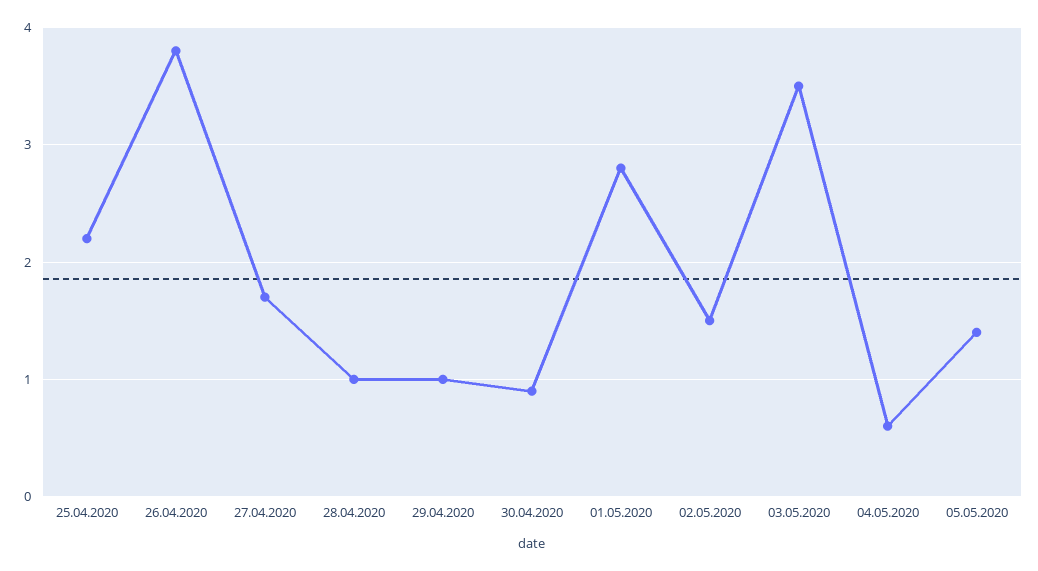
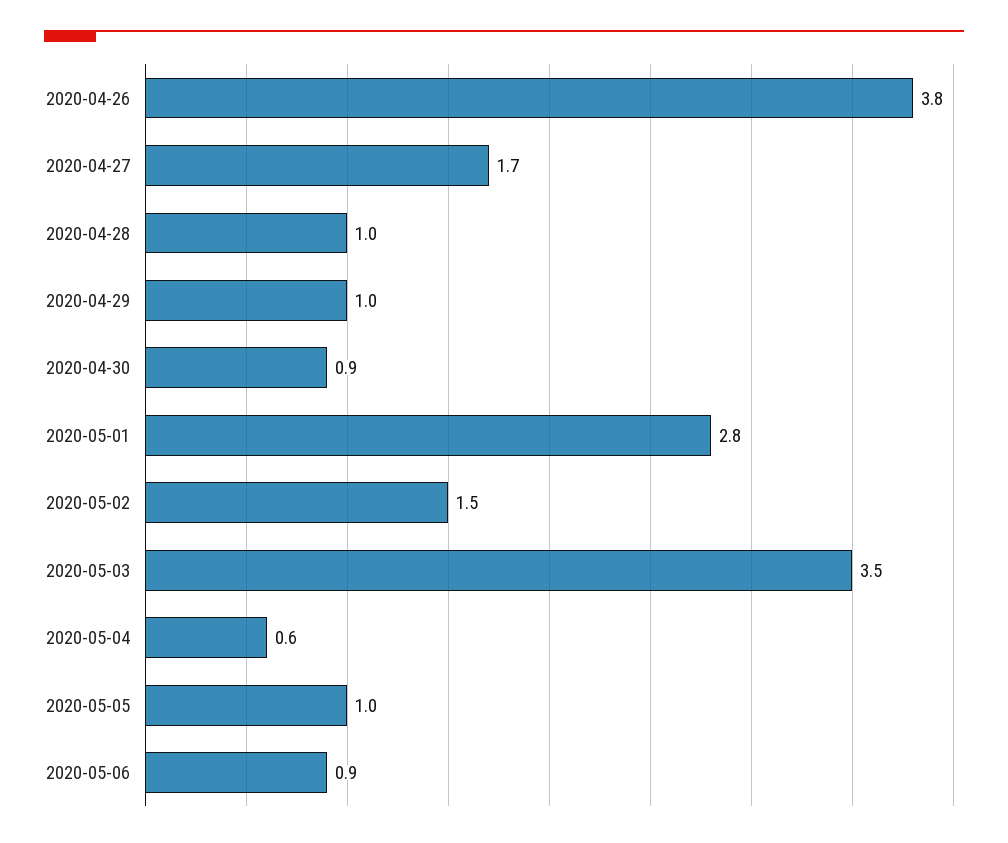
25.04.2020: 2.2 -> none
05.05.2020: 1.4 -> 1
2020-05-06: none -> 0.9

